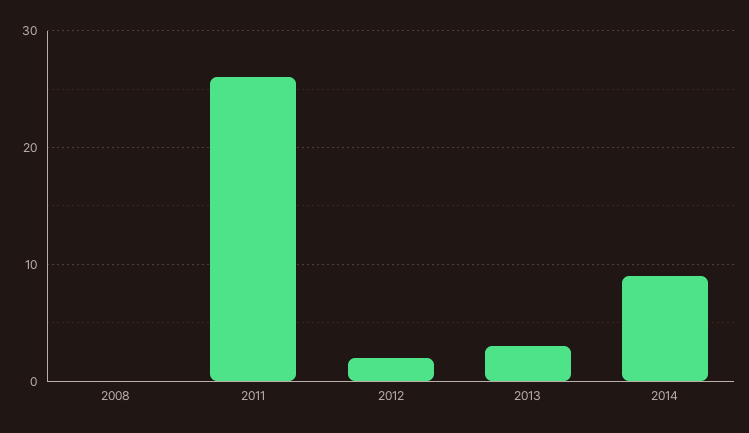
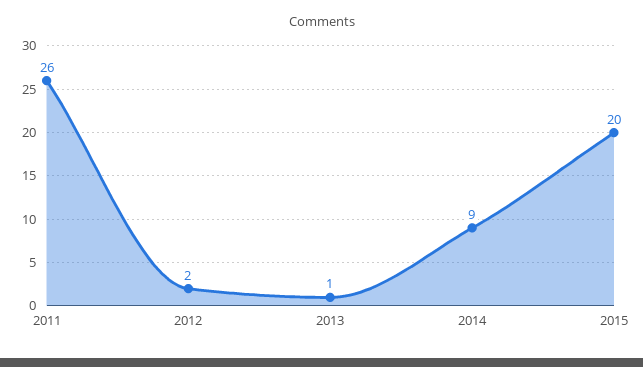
2008: 0 -> none
2013: 3 -> 1
2015: none -> 20

